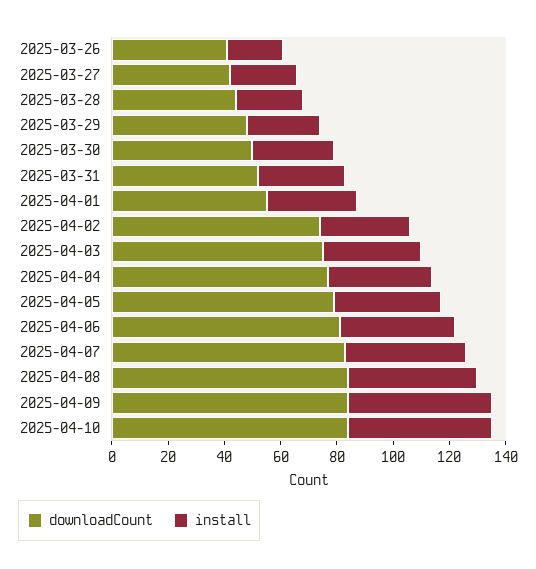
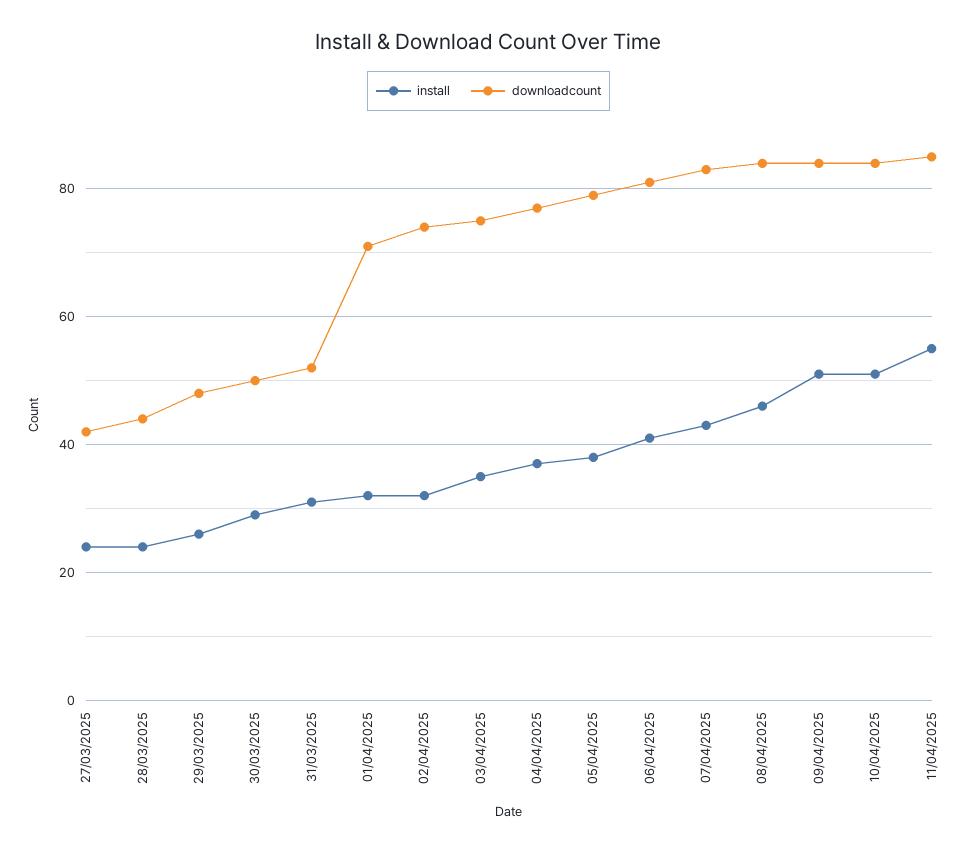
downloadCount, 2025-03-26: 40 -> none
install, 2025-03-26: 20 -> none
downloadCount, 2025-04-01: 55 -> 70
install, 11/04/2025: none -> 55
downloadCount, 11/04/2025: none -> 85

